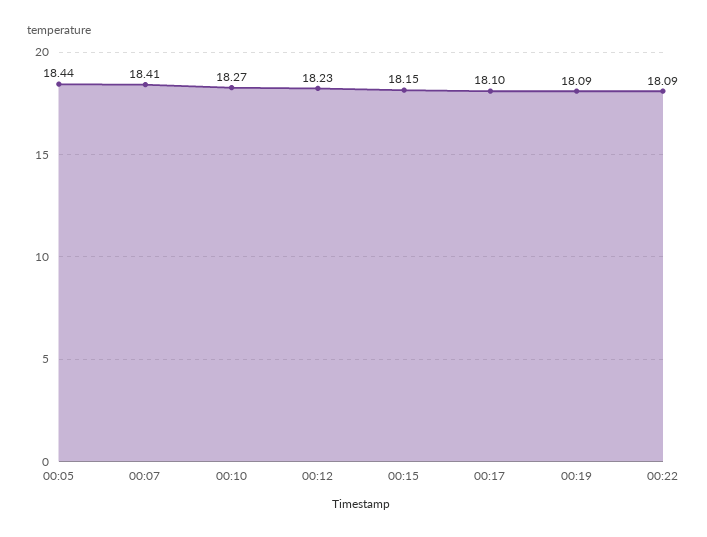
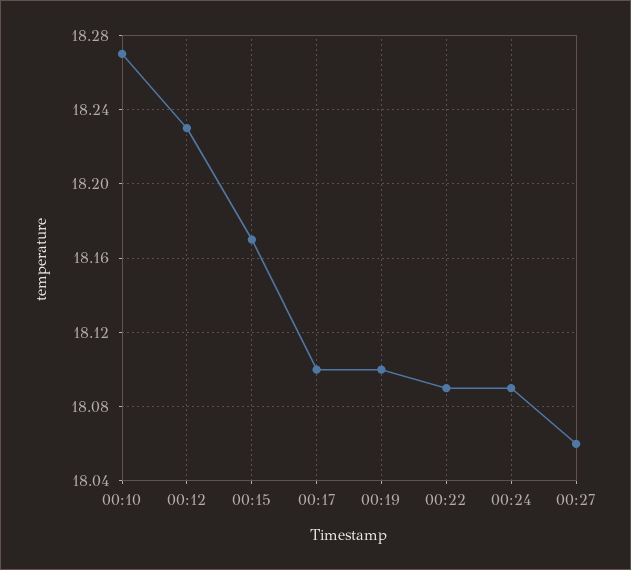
00:05: 18.44 -> none
00:07: 18.41 -> none
00:15: 18.15 -> 18.17
00:19: 18.09 -> 18.1
00:24: none -> 18.09
00:27: none -> 18.06

